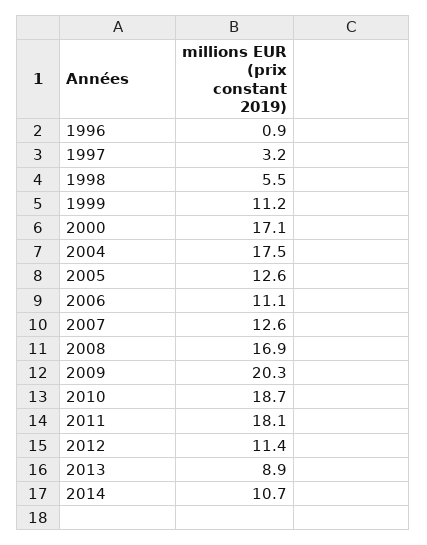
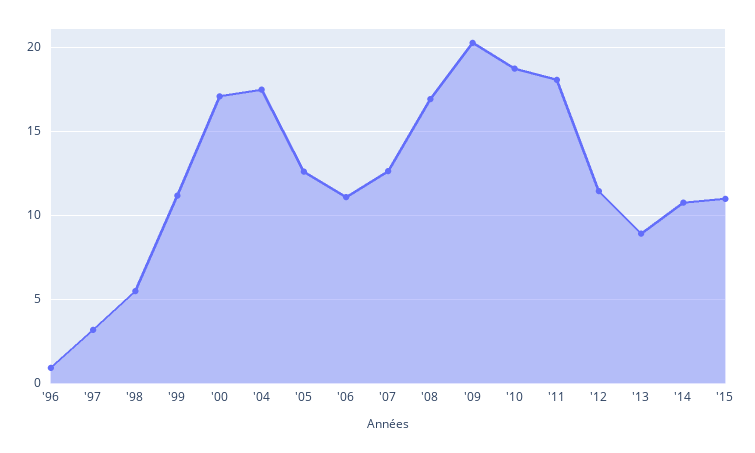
'15: none -> 11

